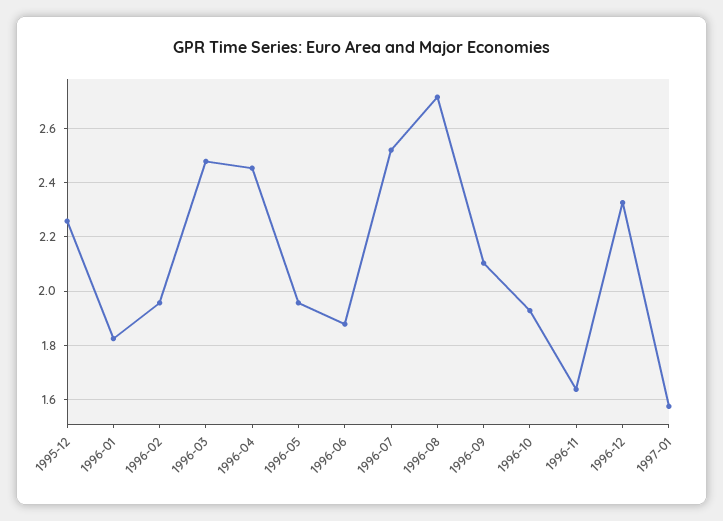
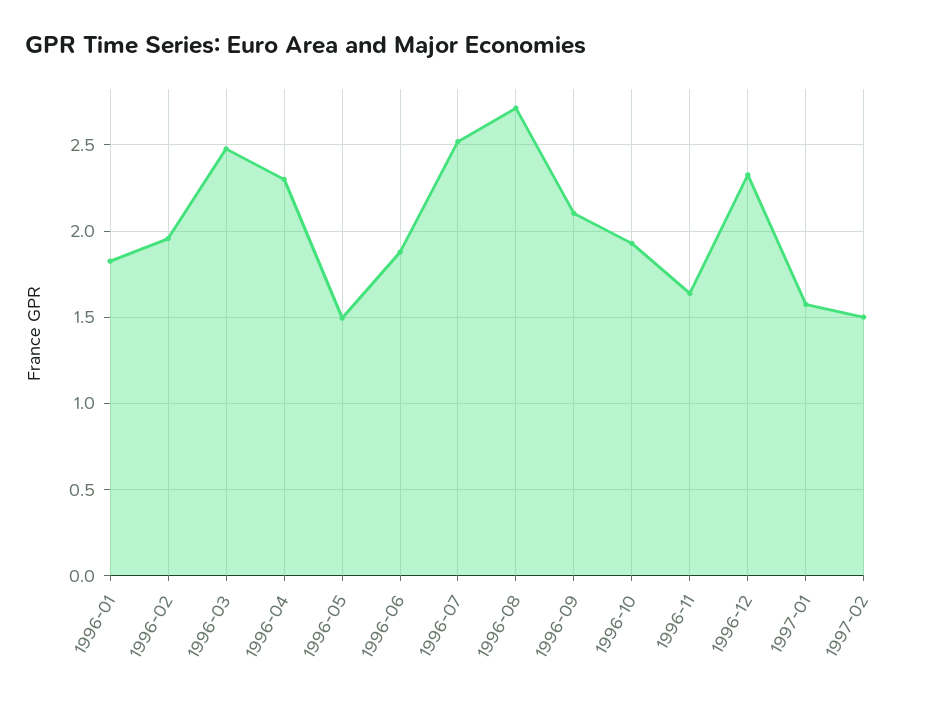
1995-12: 2.25 -> none
1996-04: 2.45 -> 2.3
1996-05: 1.95 -> 1.5
1997-02: none -> 1.5

